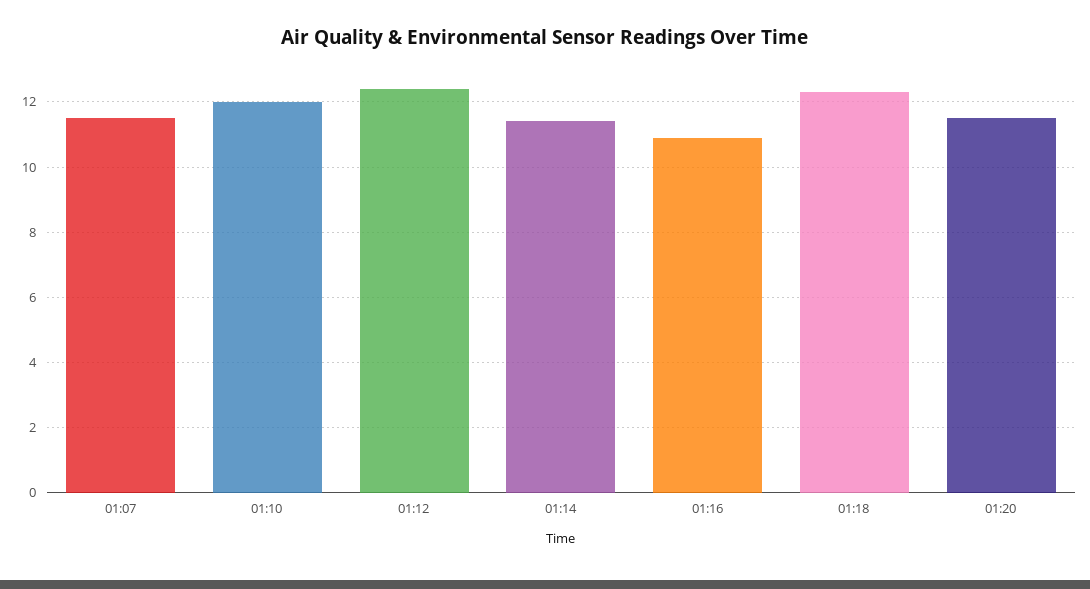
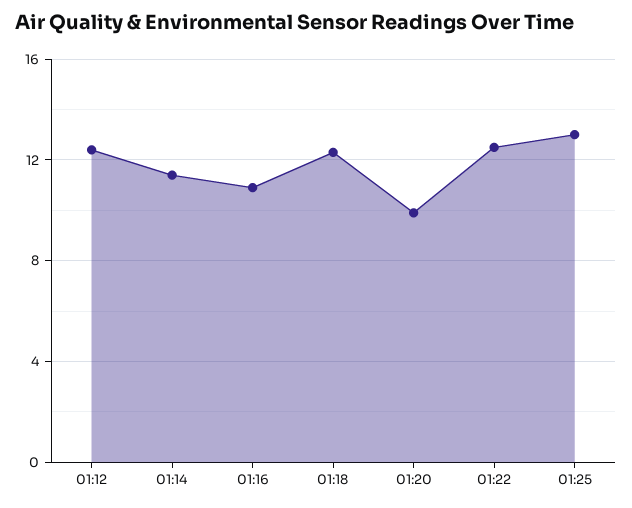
01:07: 11.5 -> none
01:10: 12 -> none
01:20: 11.5 -> 10
01:22: none -> 12.5
01:25: none -> 13

